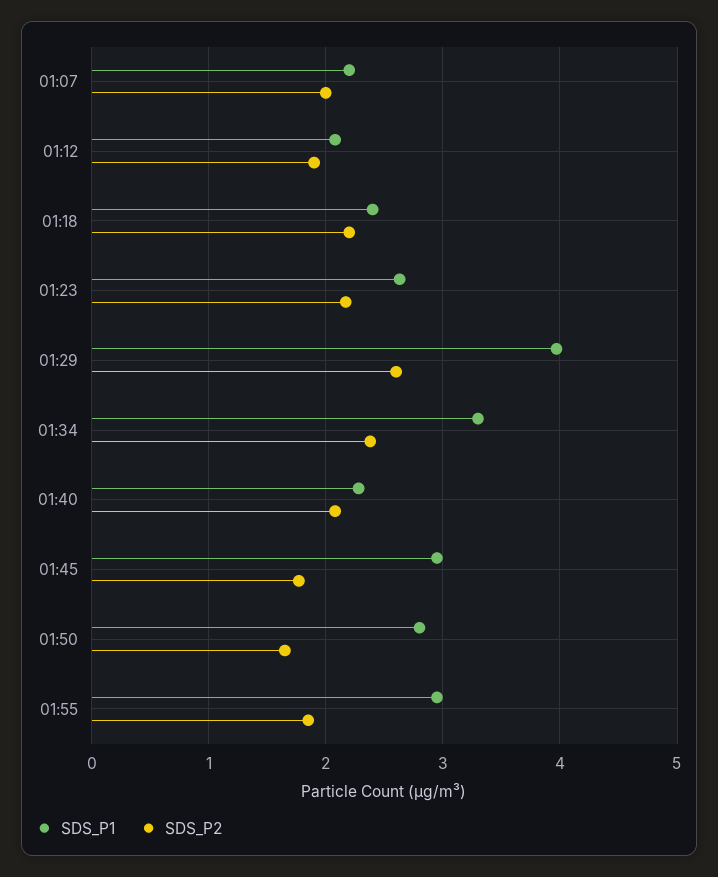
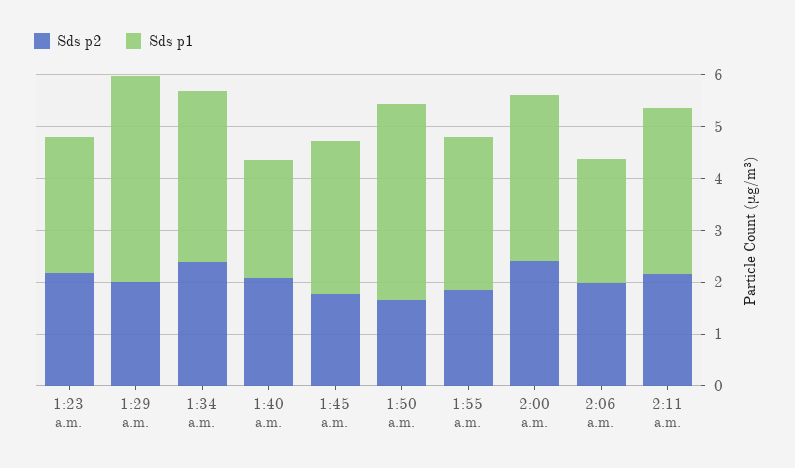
SDS_P1, 01:07: 2.2 -> none
SDS_P2, 01:07: 2 -> none
SDS_P1, 01:12: 2.1 -> none
SDS_P2, 01:12: 1.9 -> none
SDS_P1, 01:18: 2.4 -> none
SDS_P2, 01:18: 2.2 -> none
SDS_P2, 01:29: 2.6 -> 2
SDS_P1, 01:50: 2.8 -> 3.8
SDS_P2, 2:00 a.m.: none -> 2.4
SDS_P1, 2:00 a.m.: none -> 3.2
SDS_P2, 2:06 a.m.: none -> 2
SDS_P1, 2:06 a.m.: none -> 2.4
SDS_P2, 2:11 a.m.: none -> 2.2
SDS_P1, 2:11 a.m.: none -> 3.2

